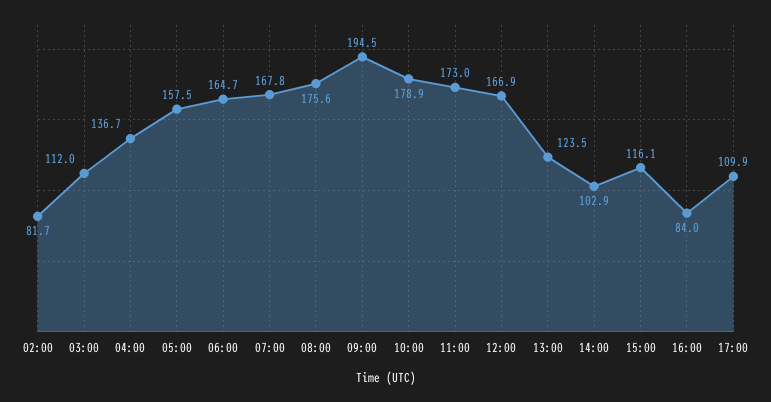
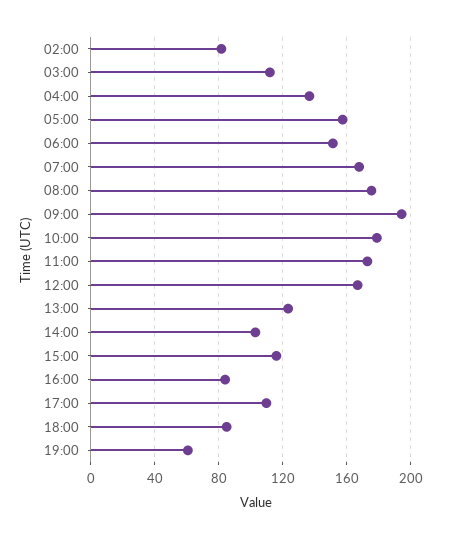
06:00: 164.7 -> 150
18:00: none -> 85
19:00: none -> 60

